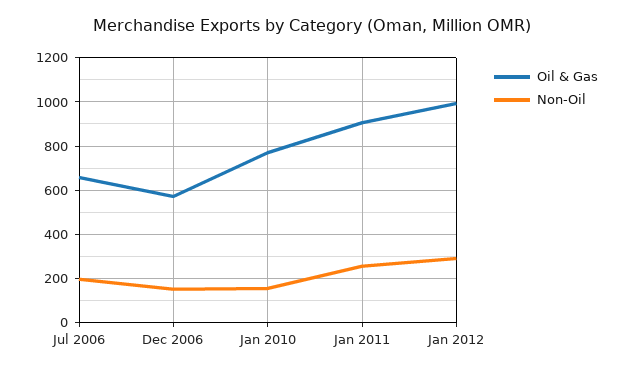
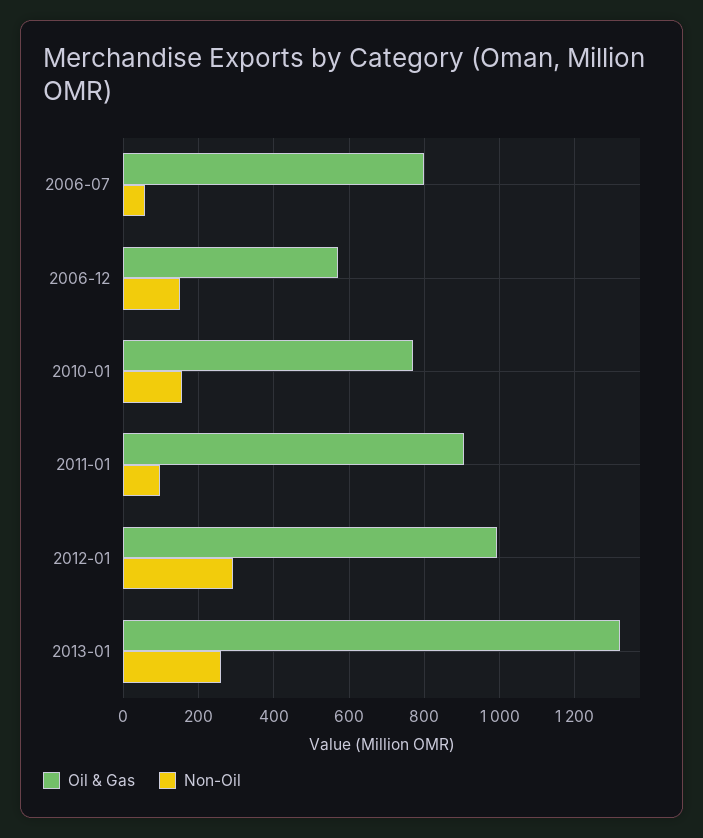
Oil & Gas, Jul 2006: 650 -> 800
Non-Oil, Jul 2006: 200 -> 60
Non-Oil, Jan 2011: 250 -> 100
Oil & Gas, 2013-01: none -> 1320
Non-Oil, 2013-01: none -> 260

